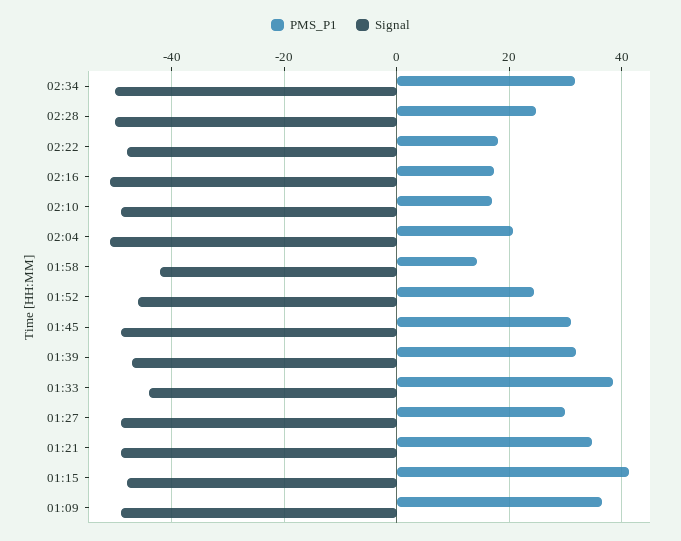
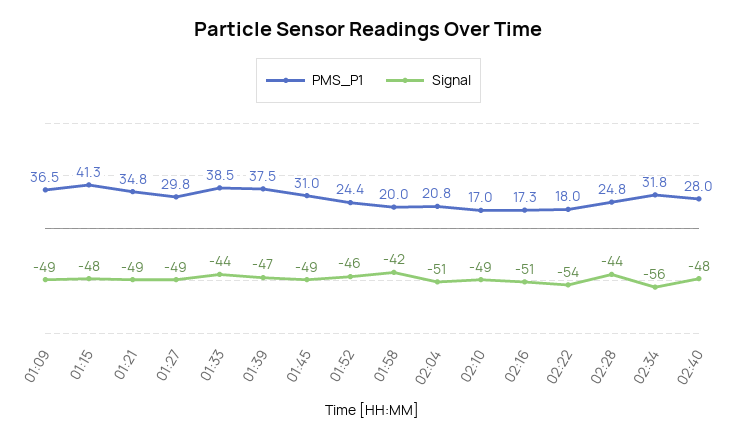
Signal, 02:34: -50 -> -56
Signal, 02:28: -50 -> -44
Signal, 02:22: -48 -> -54
PMS_P1, 01:58: 14 -> 20
PMS_P1, 01:39: 32 -> 37.5
PMS_P1, 02:40: none -> 28
Signal, 02:40: none -> -48

